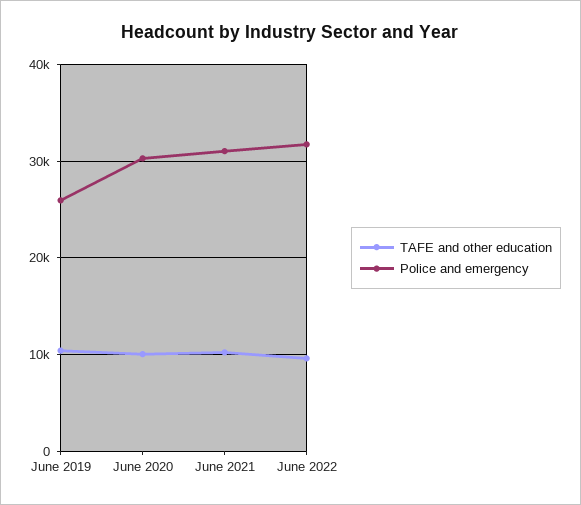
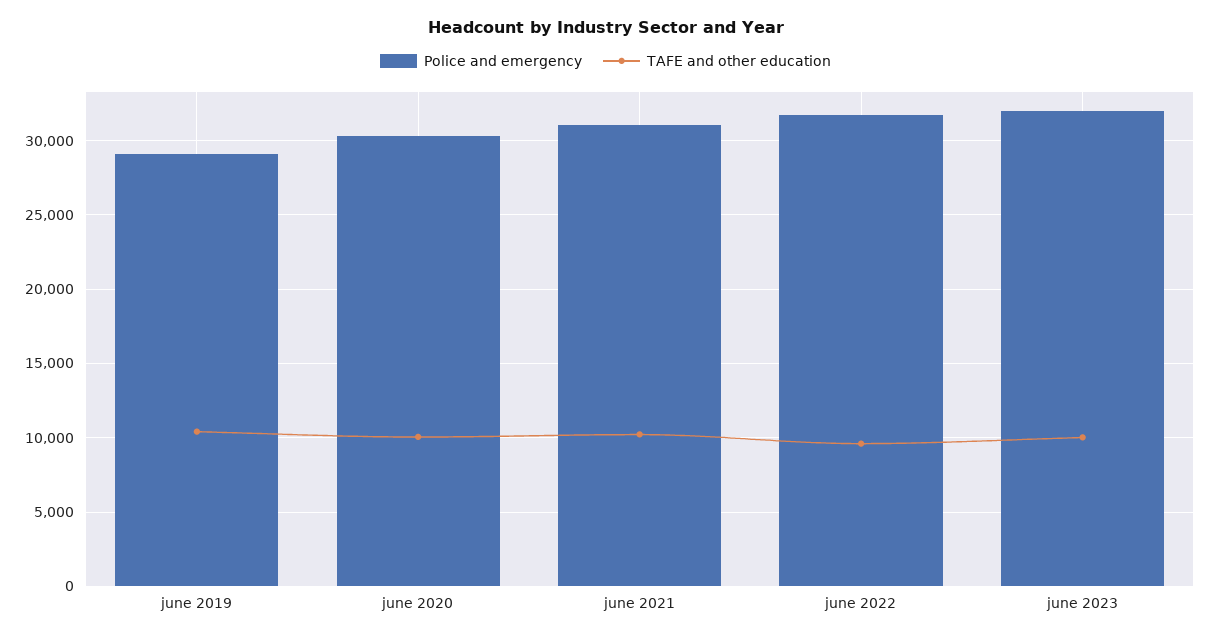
Police and emergency, June 2019: 26000 -> 29000
Police and emergency, june 2023: none -> 32000
TAFE and other education, june 2023: none -> 10000

